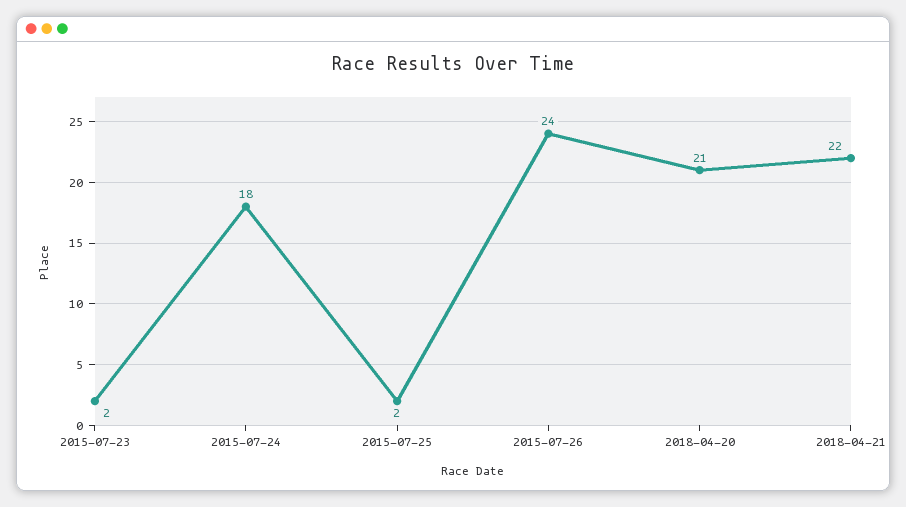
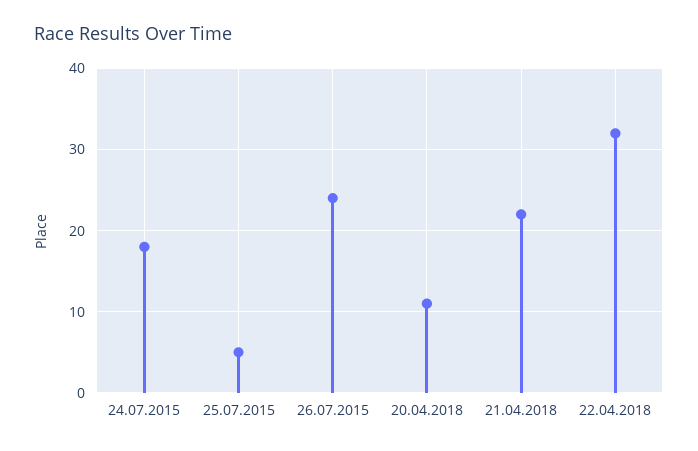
2015-07-23: 2 -> none
2015-07-25: 2 -> 5
2018-04-20: 21 -> 11
22.04.2018: none -> 32

